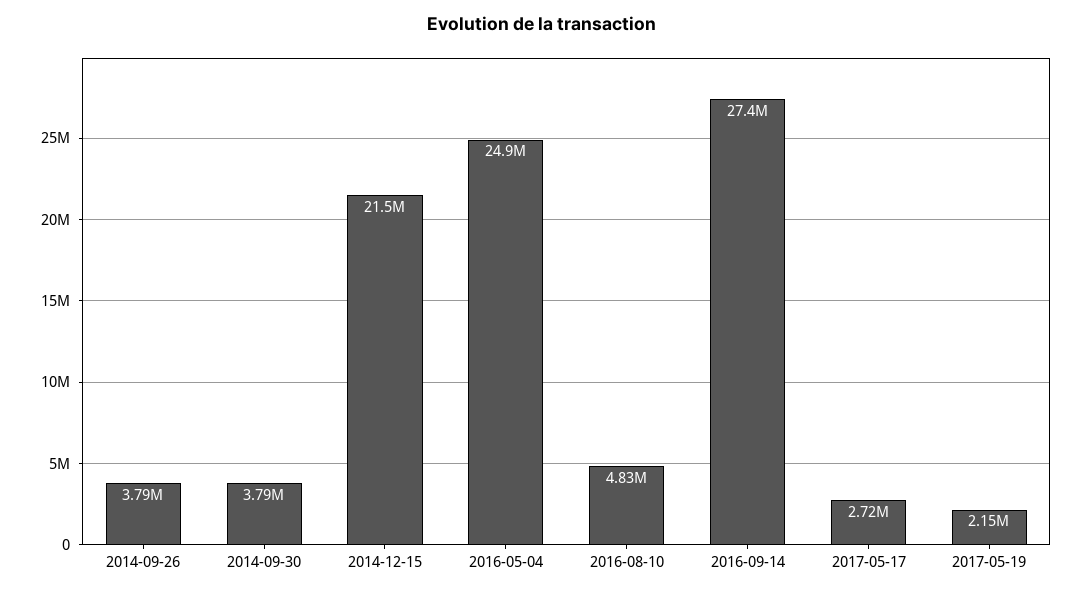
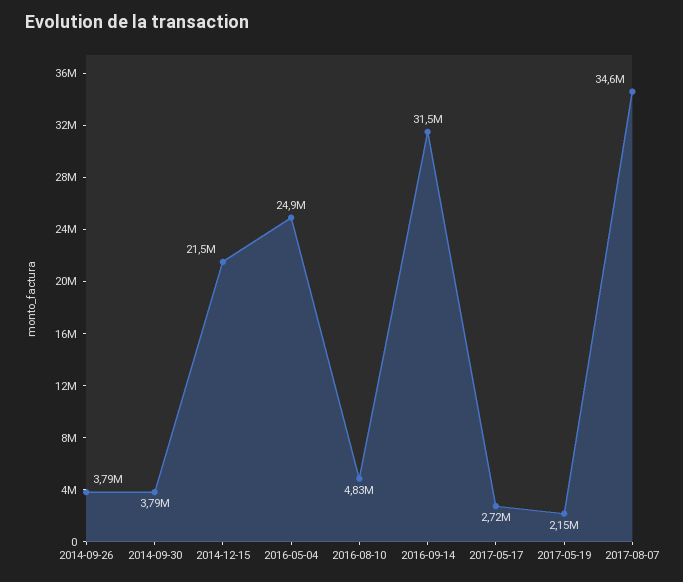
2016-09-14: 27400000 -> 31500000
2017-08-07: none -> 34600000

